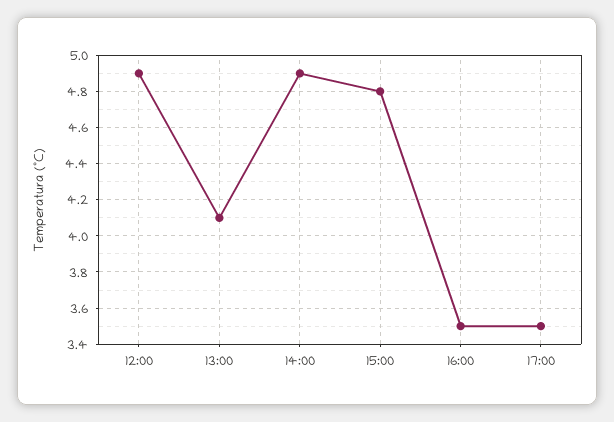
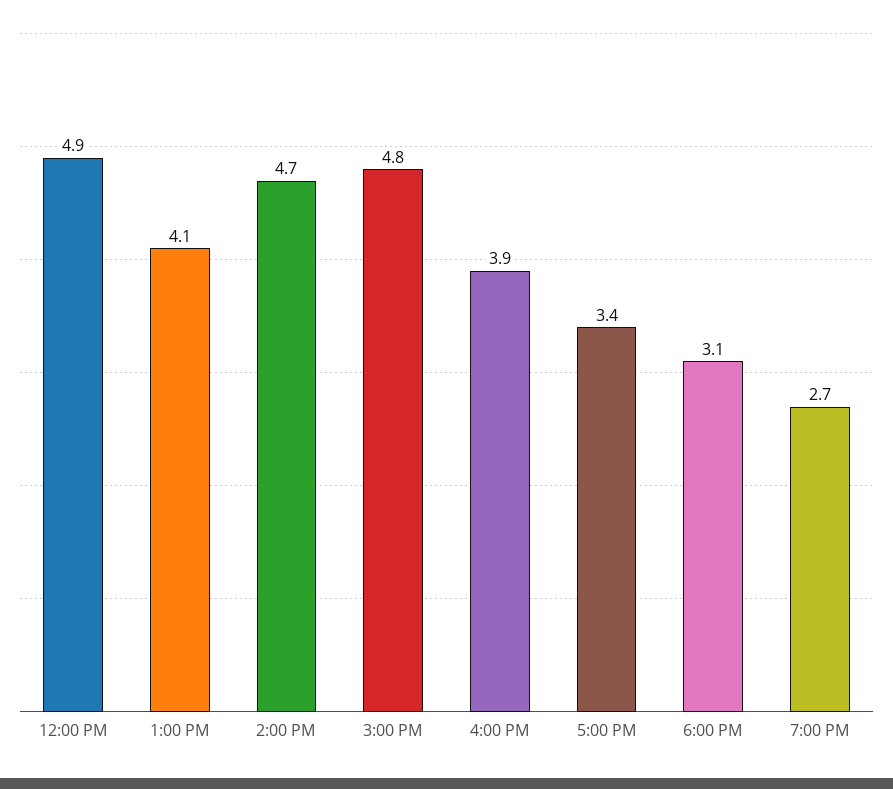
14:00: 4.9 -> 4.7
16:00: 3.5 -> 3.9
17:00: 3.5 -> 3.4
6:00 PM: none -> 3.1
7:00 PM: none -> 2.7

